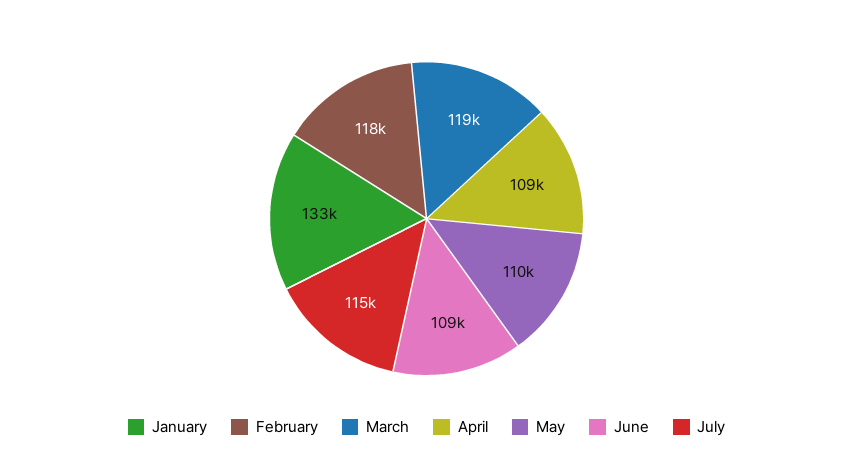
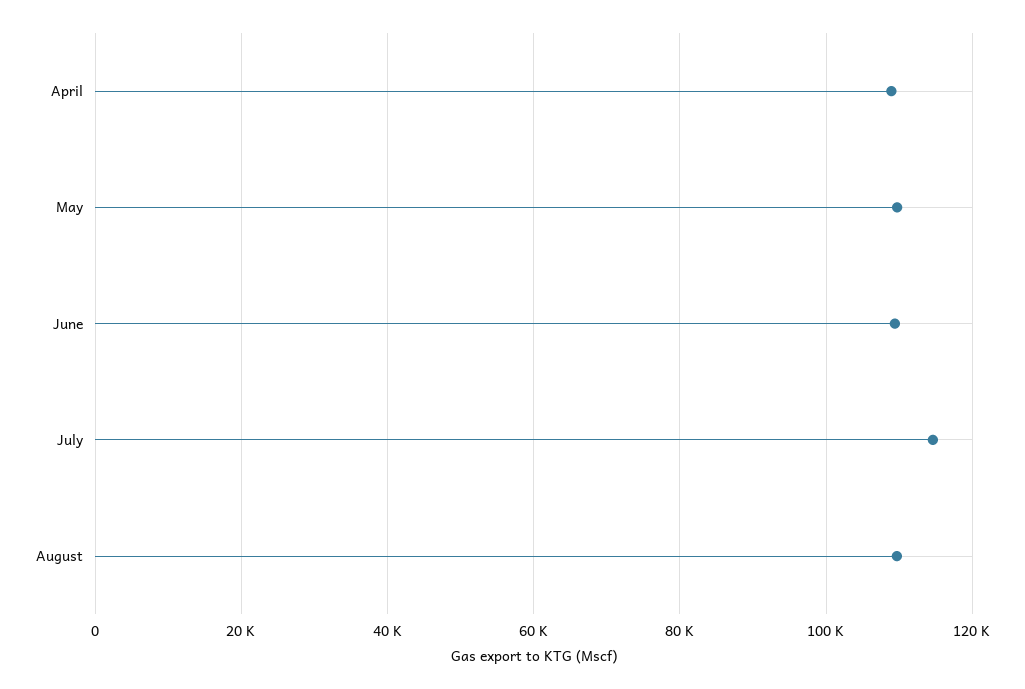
January: 133000 -> none
February: 118000 -> none
March: 119000 -> none
August: none -> 110000

